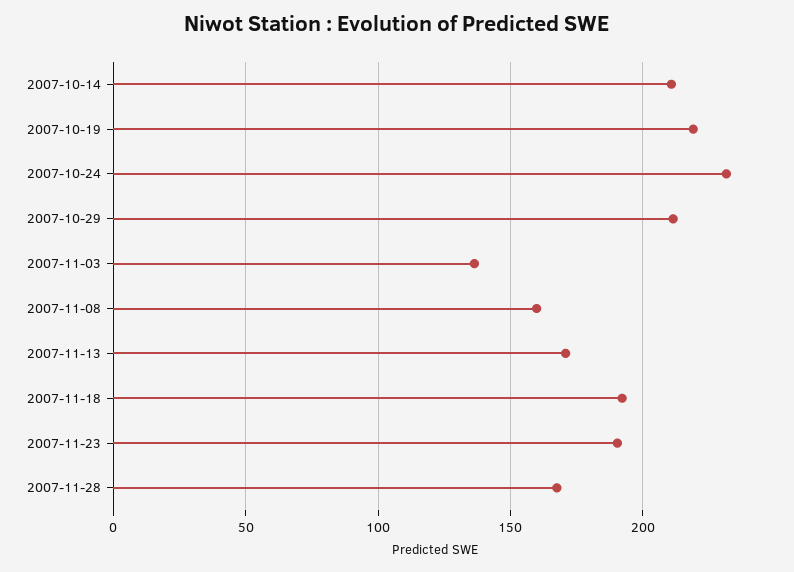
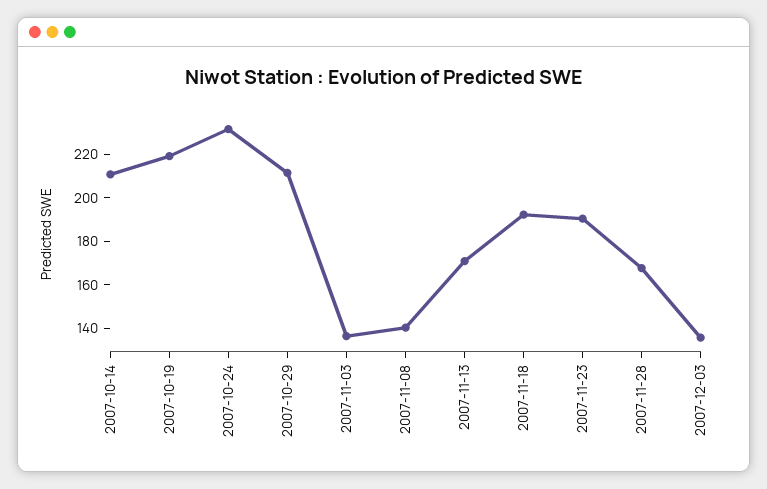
2007-11-08: 160 -> 140
2007-12-03: none -> 135

